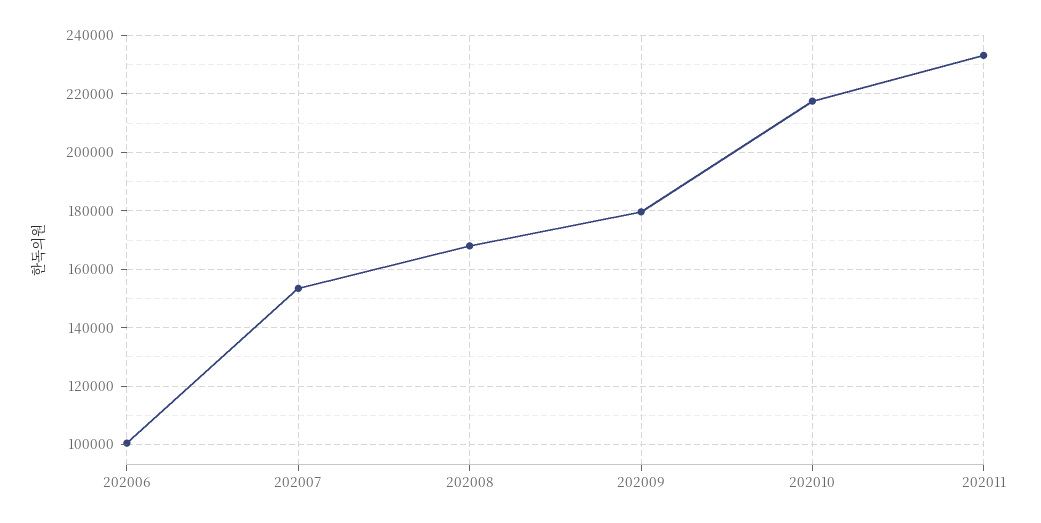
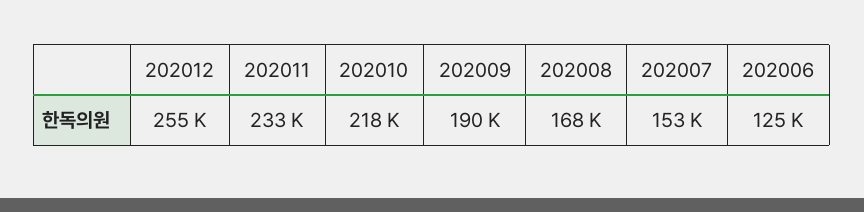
202006: 100000 -> 125000
202009: 180000 -> 190000
202012: none -> 255000

